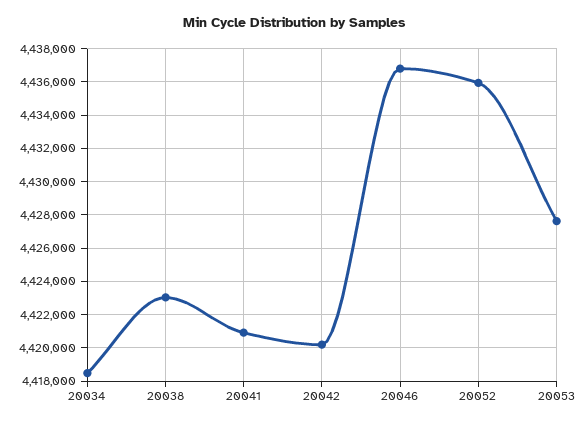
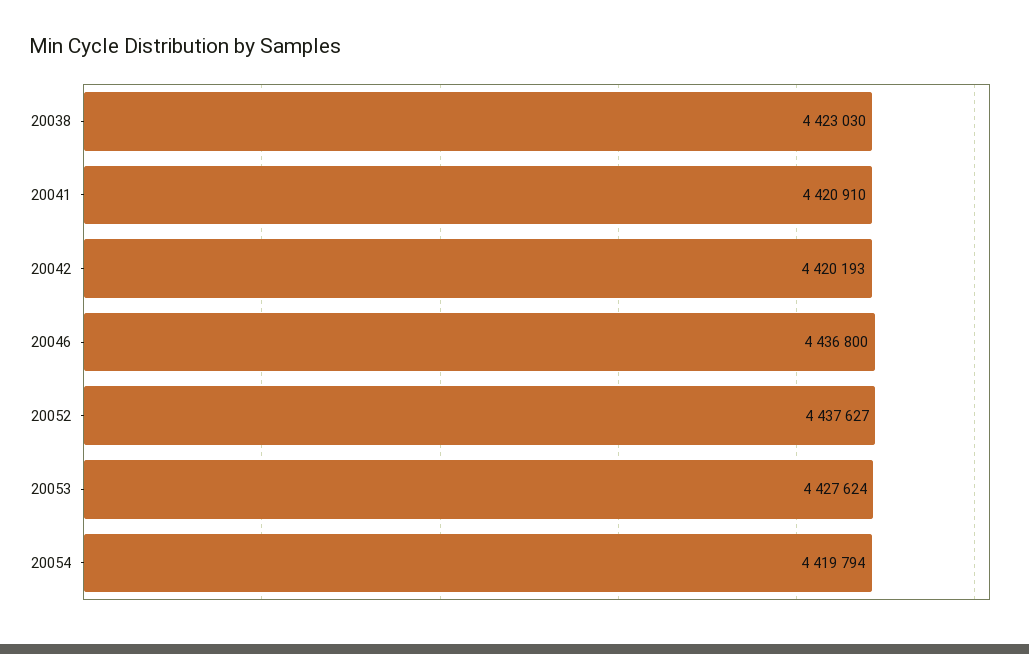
20034: 4418500 -> none
20052: 4436000 -> 4437627
20054: none -> 4419794

